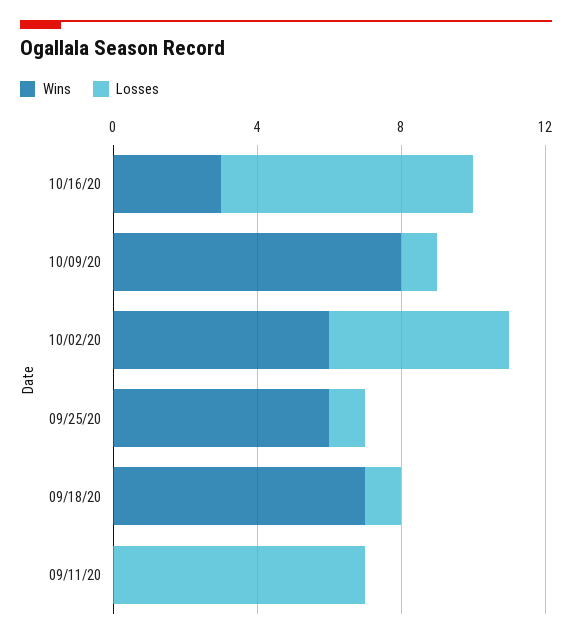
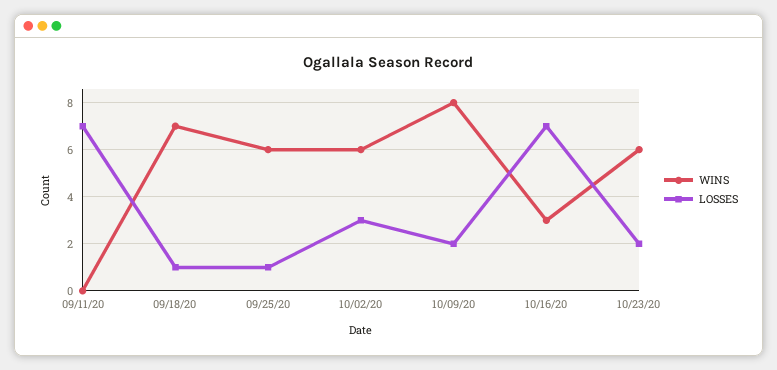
Losses, 10/09/20: 1 -> 2
Losses, 10/02/20: 5 -> 3
Wins, 10/23/20: none -> 6
Losses, 10/23/20: none -> 2

